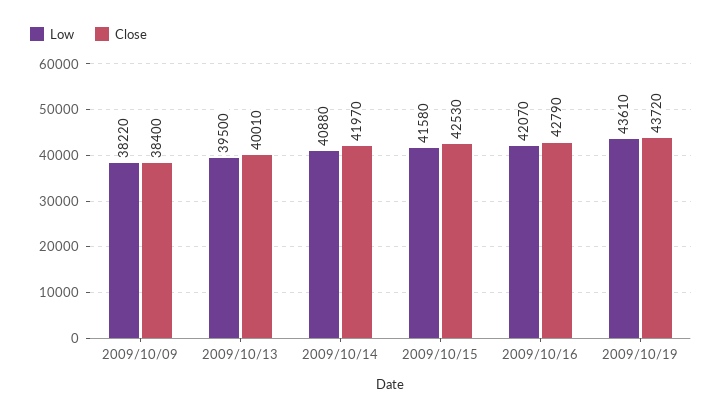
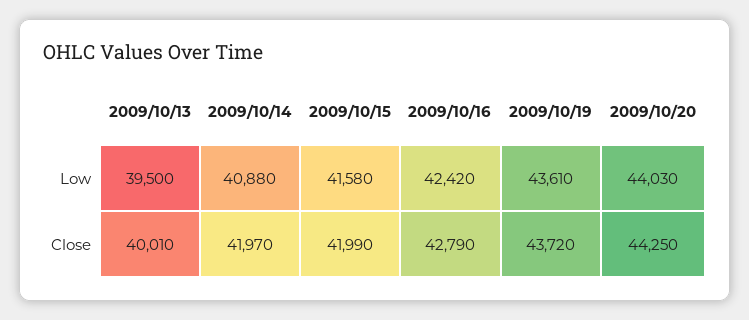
Low, 2009/10/09: 38220 -> none
Close, 2009/10/09: 38400 -> none
Close, 2009/10/15: 42530 -> 41990
Low, 2009/10/16: 42070 -> 42420
Low, 2009/10/20: none -> 44030
Close, 2009/10/20: none -> 44250

